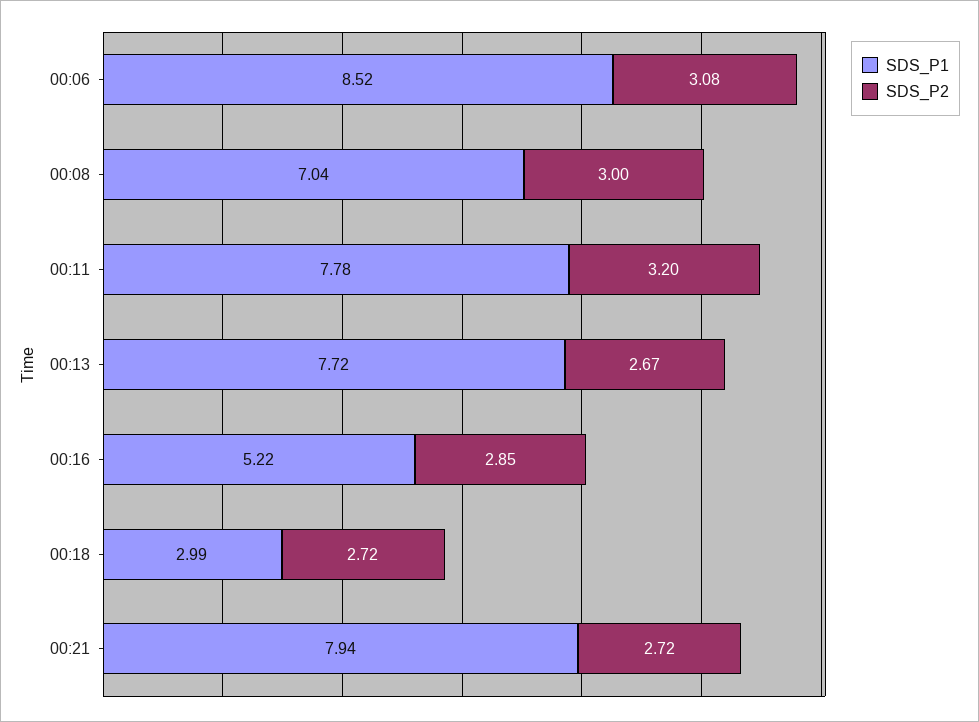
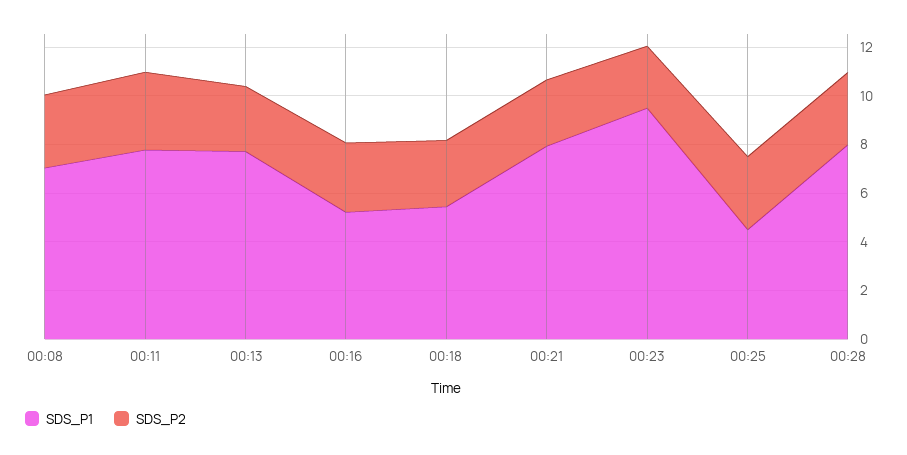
SDS_P1, 00:06: 8.52 -> none
SDS_P2, 00:06: 3.08 -> none
SDS_P1, 00:18: 2.99 -> 5.5
SDS_P1, 00:23: none -> 9.5
SDS_P2, 00:23: none -> 2.5
SDS_P1, 00:25: none -> 4.5
SDS_P2, 00:25: none -> 3
SDS_P1, 00:28: none -> 8
SDS_P2, 00:28: none -> 3

